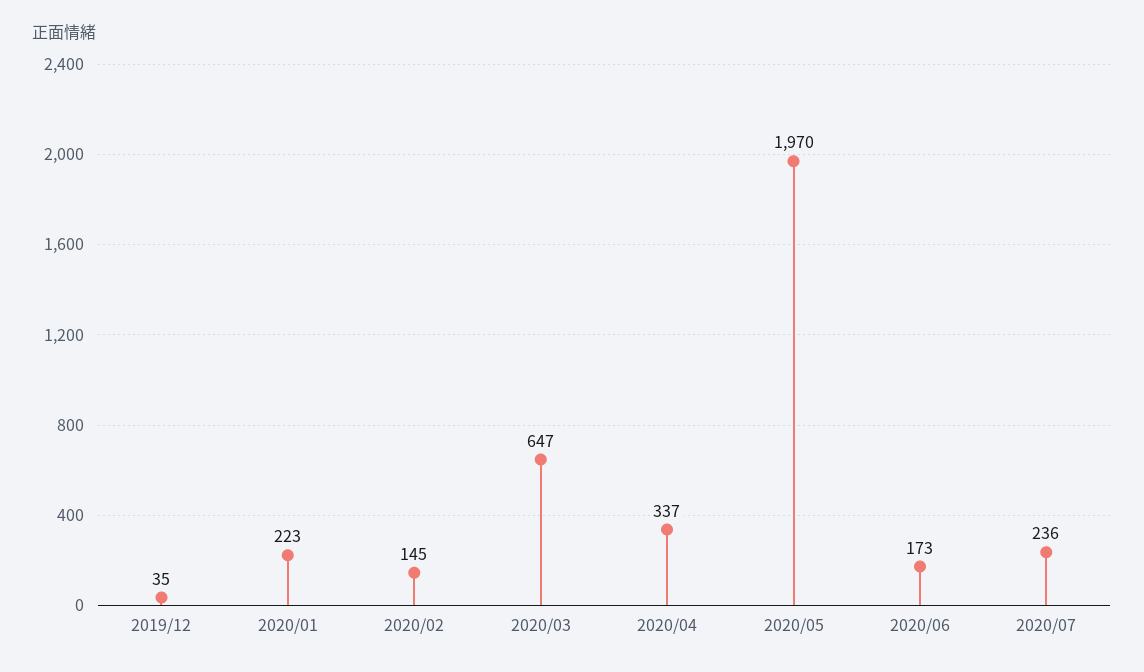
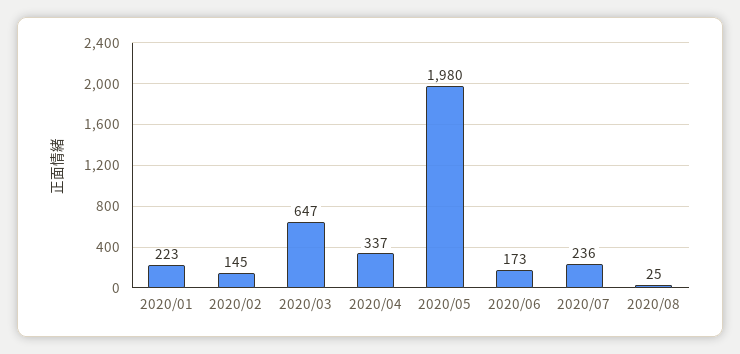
2019/12: 35 -> none
2020/05: 1970 -> 1980
2020/08: none -> 25

